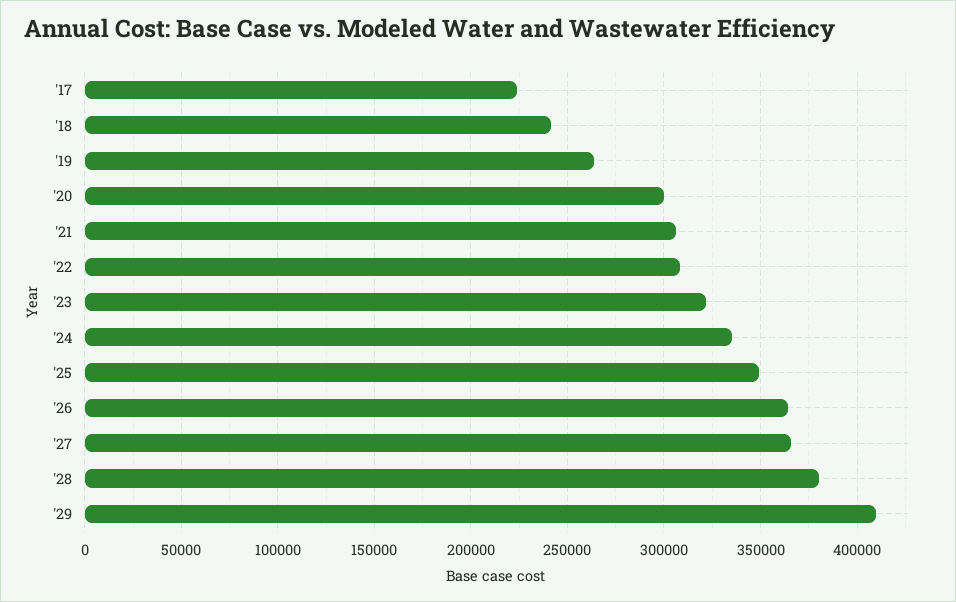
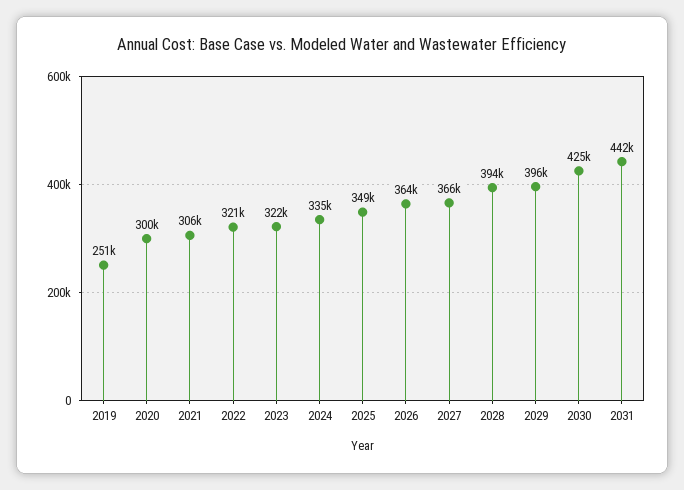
'17: 225000 -> none
'18: 240000 -> none
'19: 265000 -> 251000
'22: 310000 -> 321000
'28: 380000 -> 394000
'29: 410000 -> 396000
2030: none -> 425000
2031: none -> 442000

